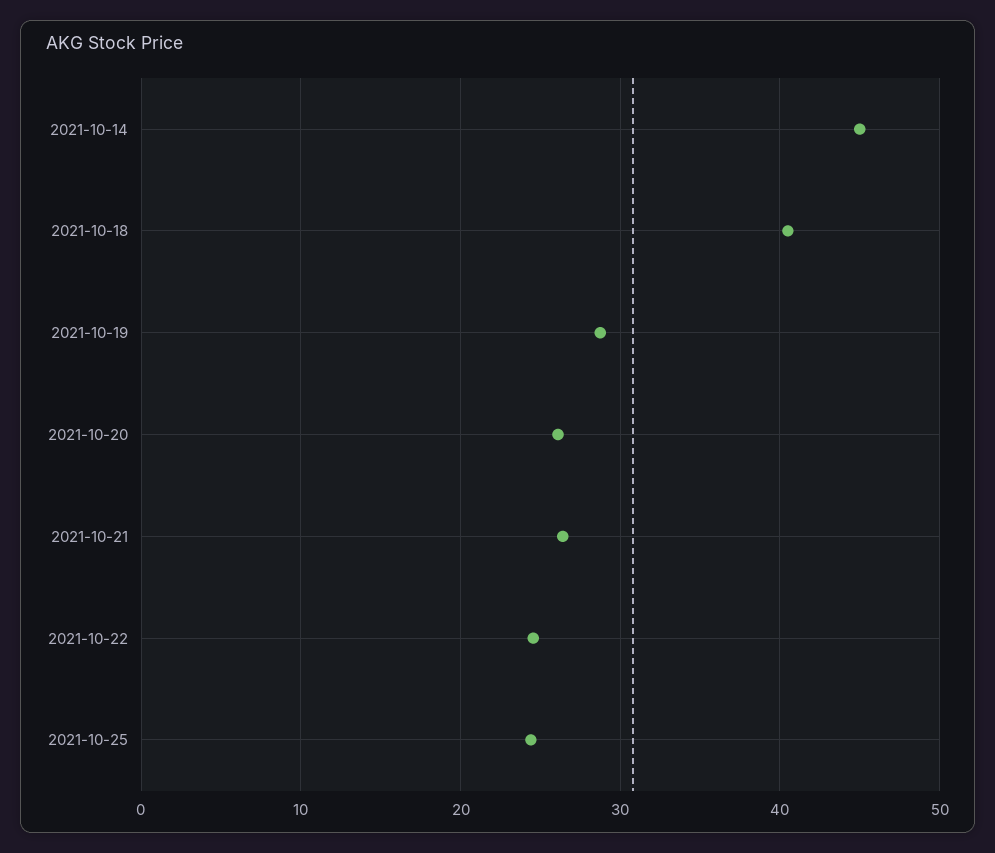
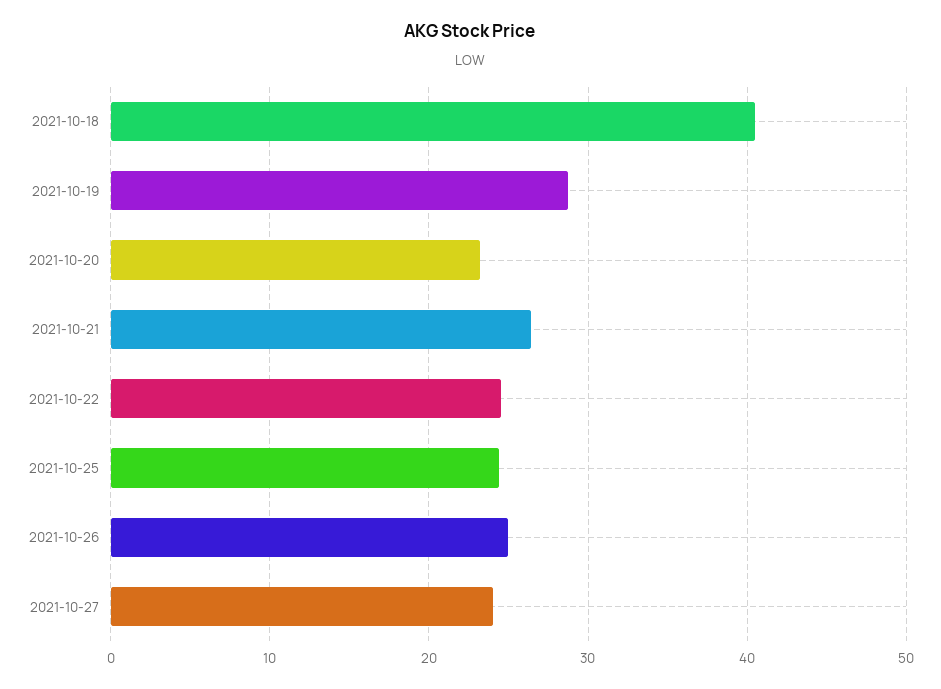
2021-10-14: 45 -> none
2021-10-20: 26 -> 23
2021-10-26: none -> 25
2021-10-27: none -> 24

